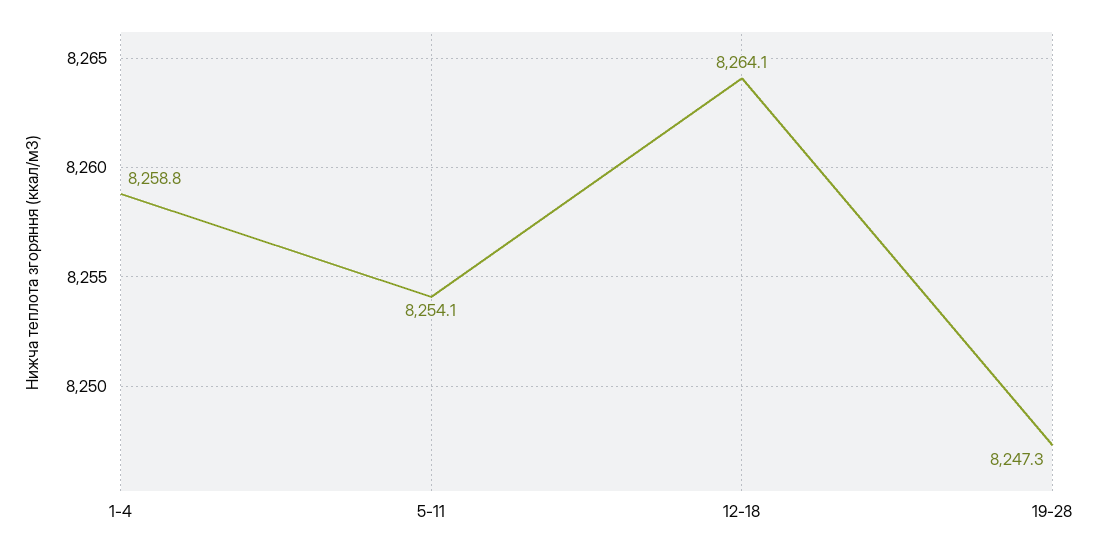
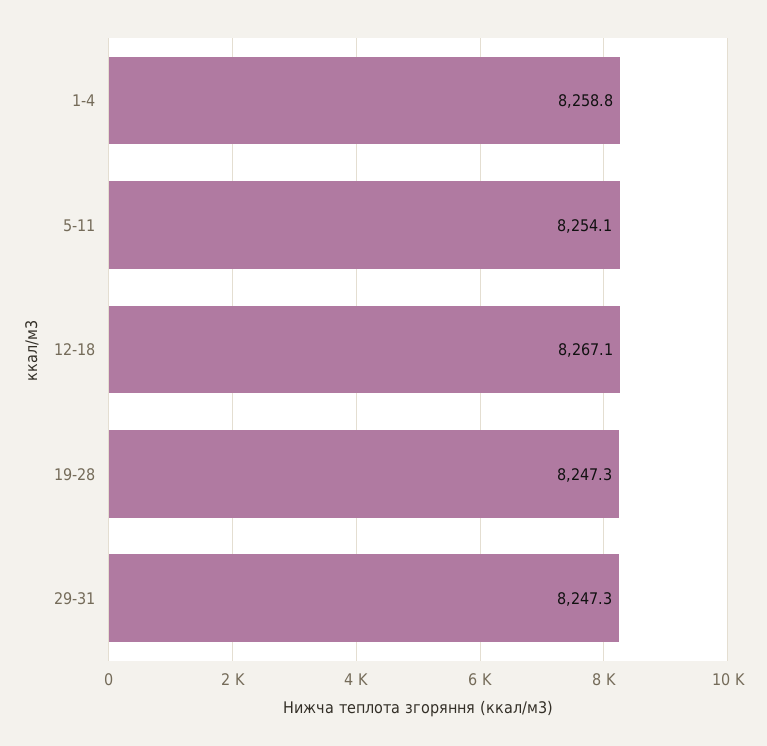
12-18: 8264.1 -> 8267.1
29-31: none -> 8247.3

